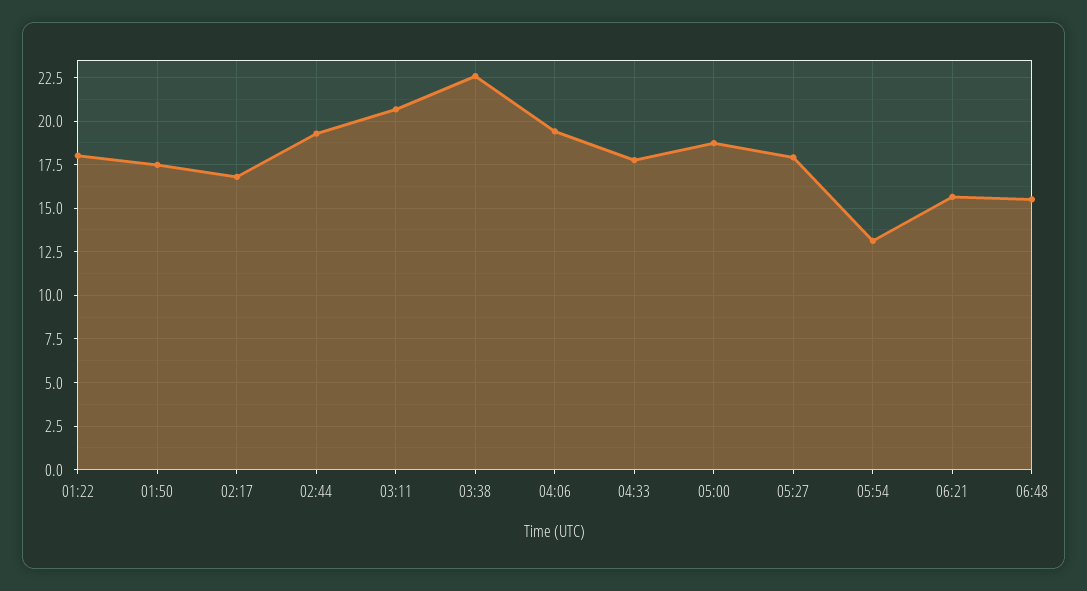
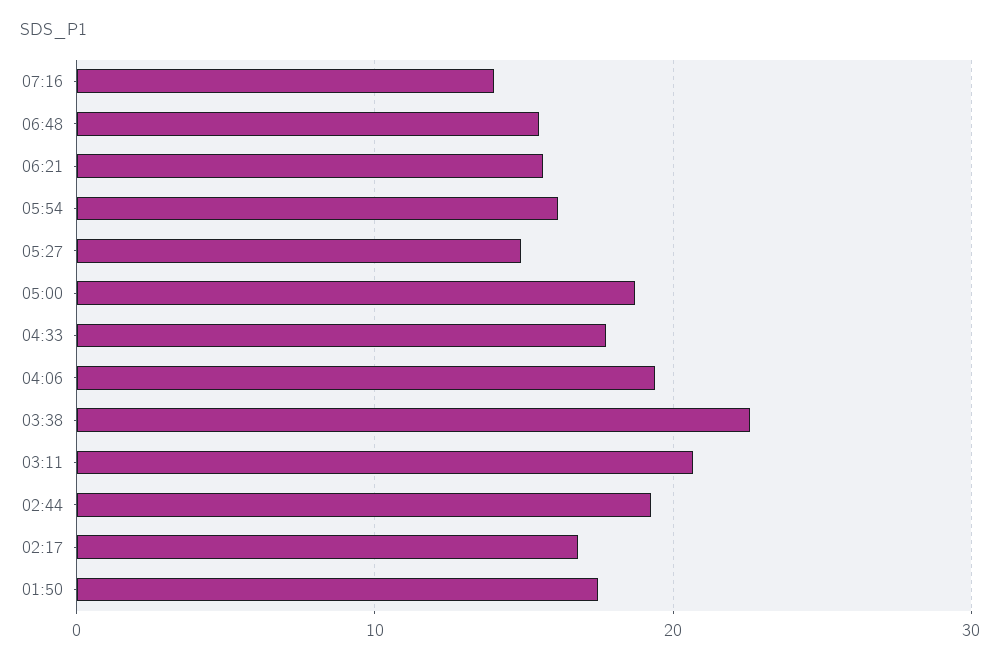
01:22: 18 -> none
05:27: 18 -> 15
05:54: 13 -> 16
07:16: none -> 14

